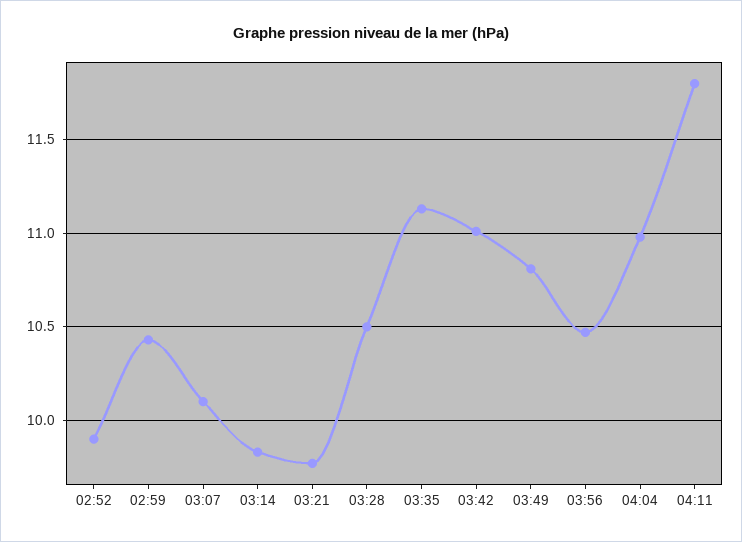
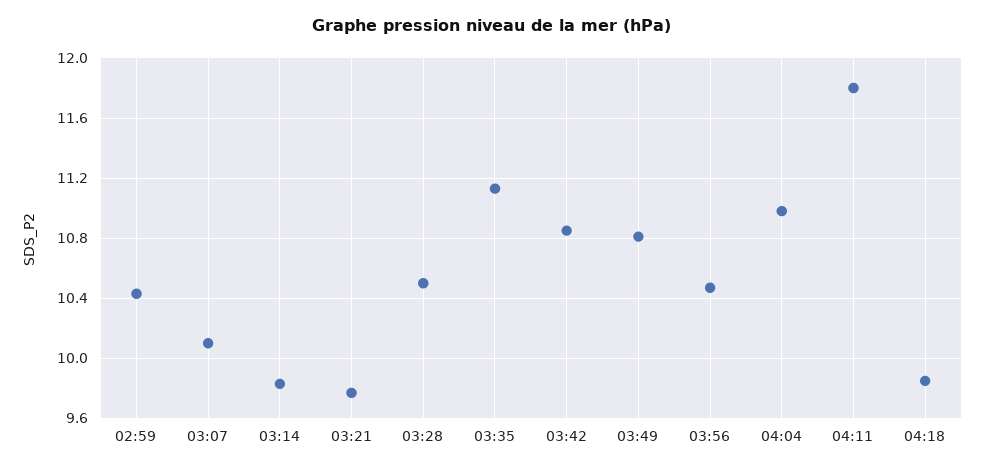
02:52: 9.9 -> none
03:42: 11 -> 10.85
04:18: none -> 9.85

